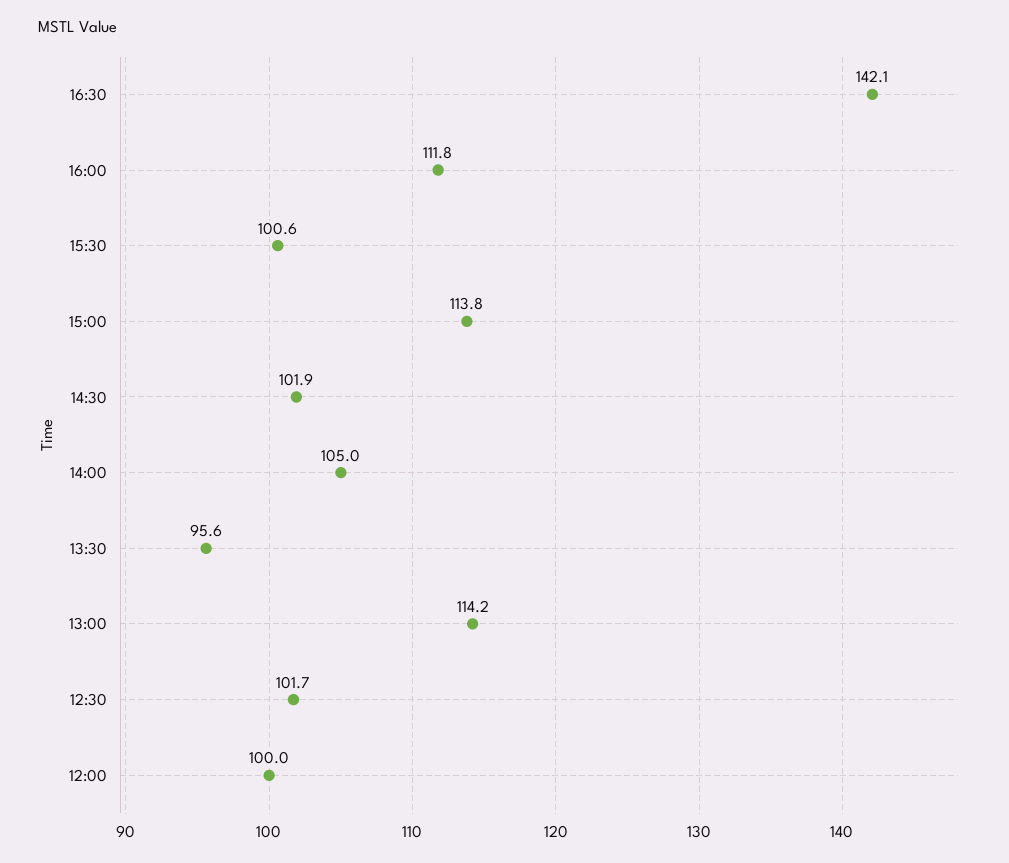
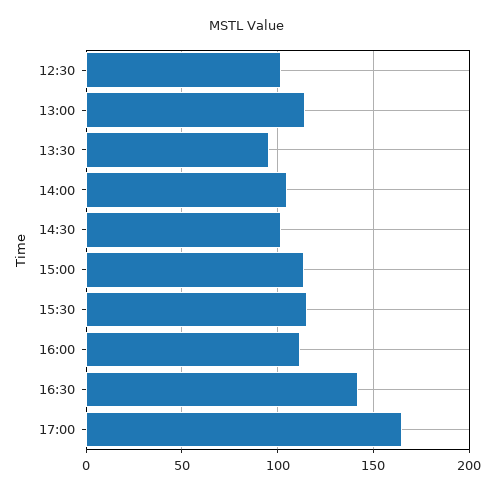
15:30: 100.6 -> 115
12:00: 100 -> none
17:00: none -> 165

